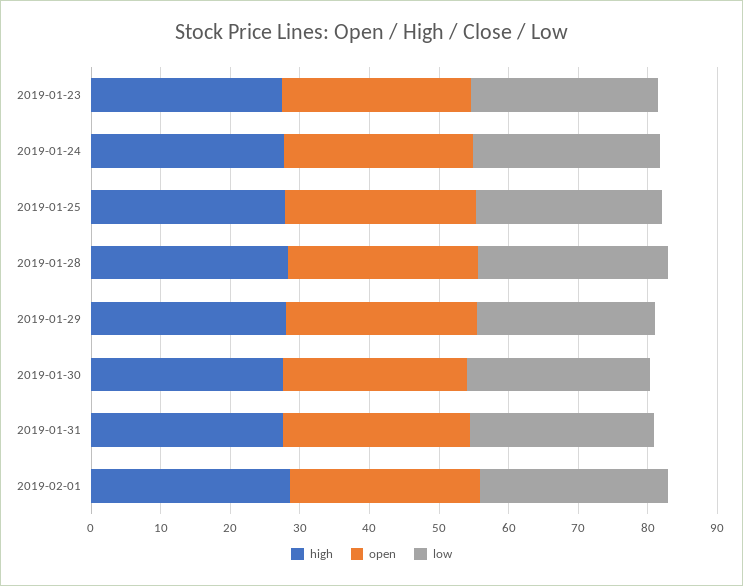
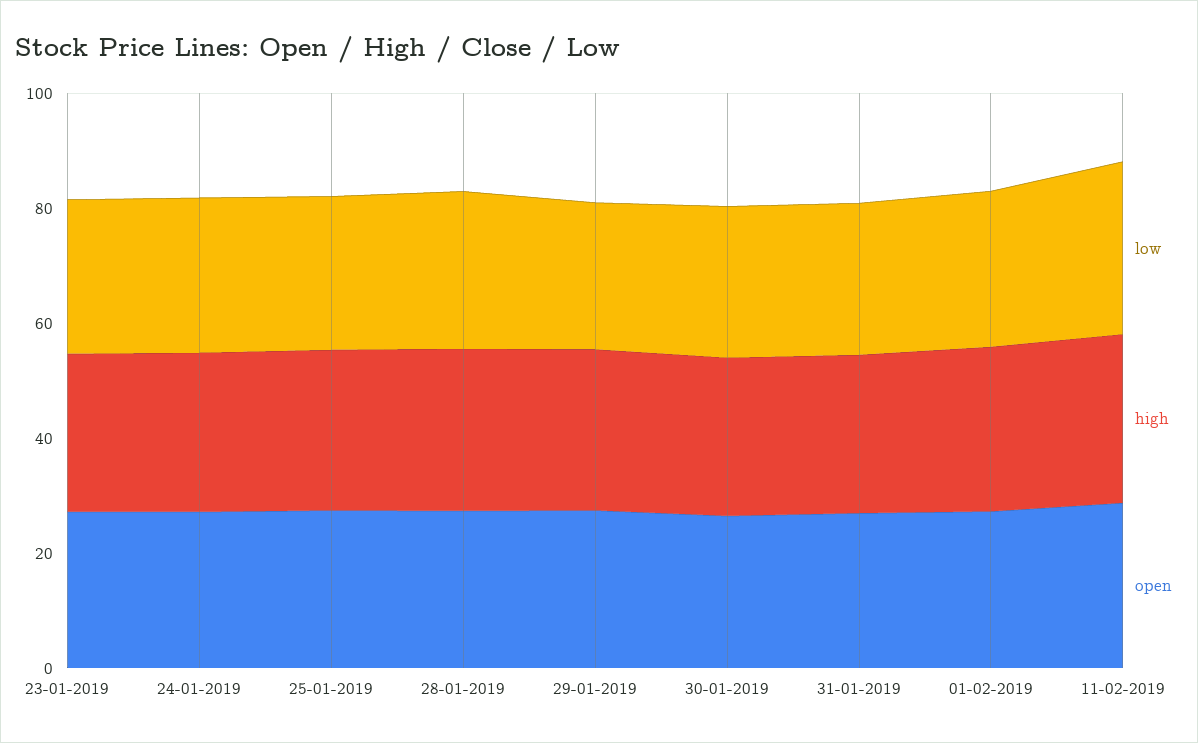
low, 11-02-2019: none -> 30
high, 11-02-2019: none -> 30
open, 11-02-2019: none -> 30

